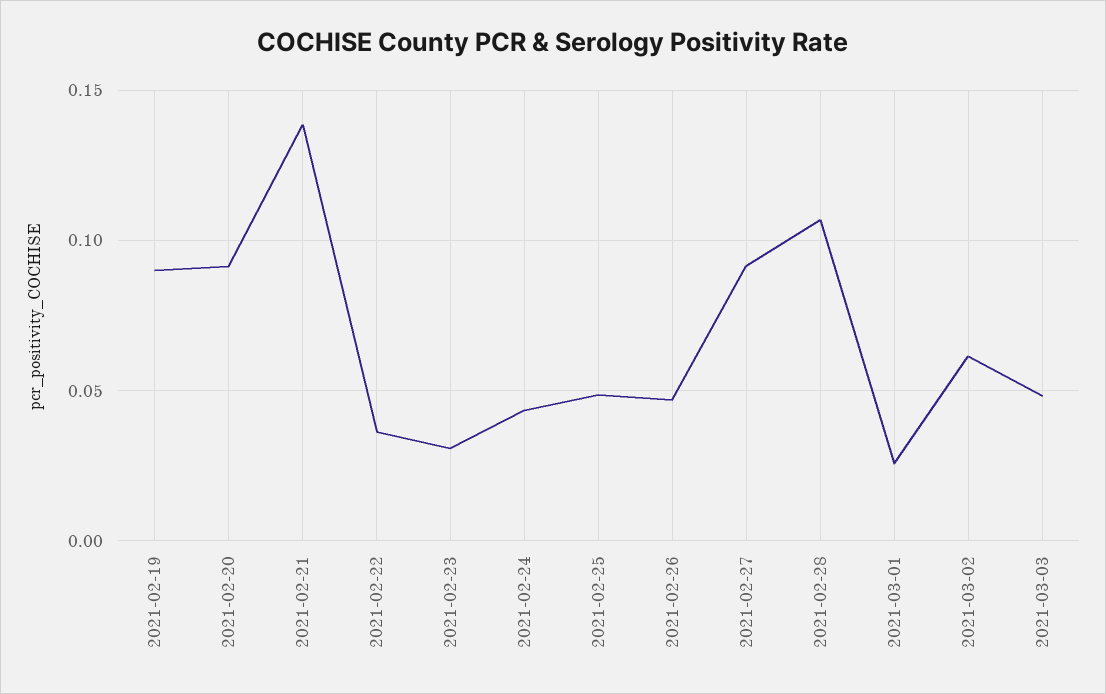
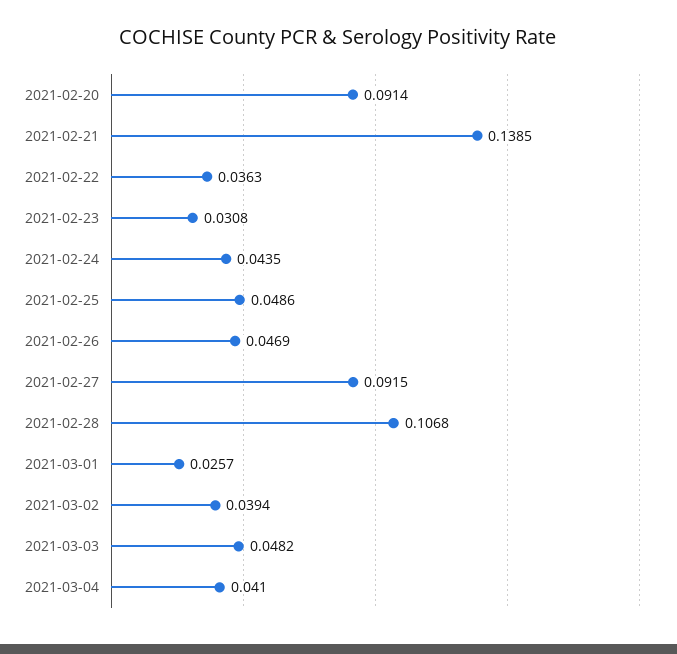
2021-02-19: 0.09 -> none
2021-03-02: 0.06 -> 0.0394
2021-03-04: none -> 0.041

